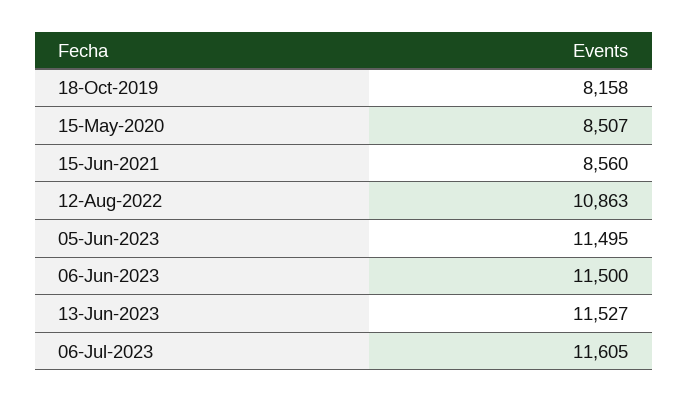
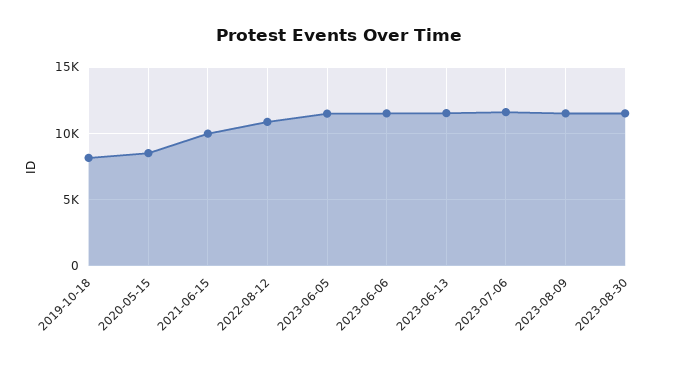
15-Jun-2021: 8560 -> 10000
2023-08-09: none -> 11500
2023-08-30: none -> 11500

